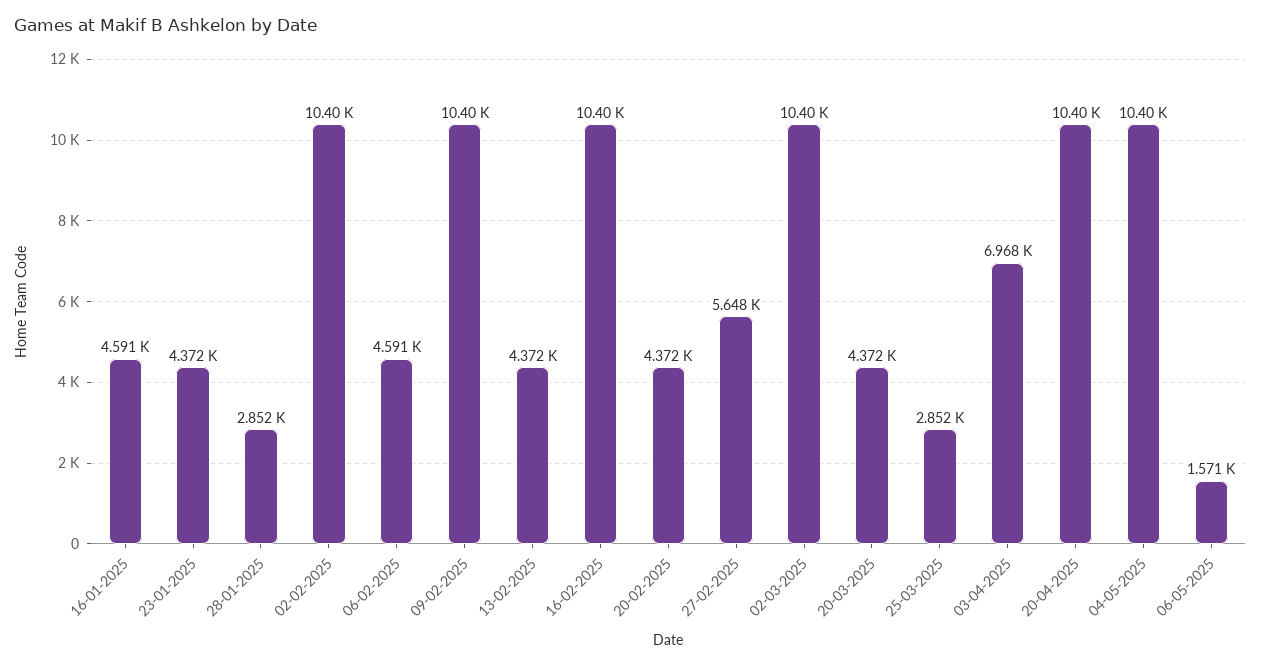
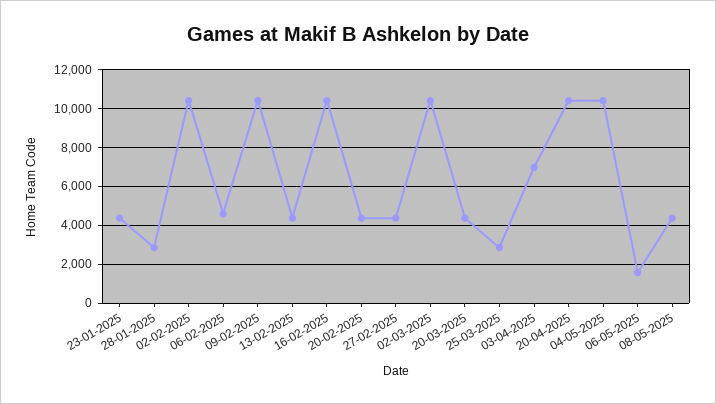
16-01-2025: 4591 -> none
27-02-2025: 5648 -> 4500
08-05-2025: none -> 4500

